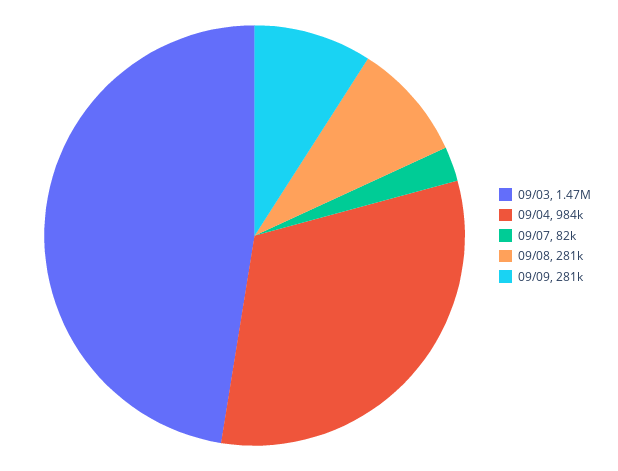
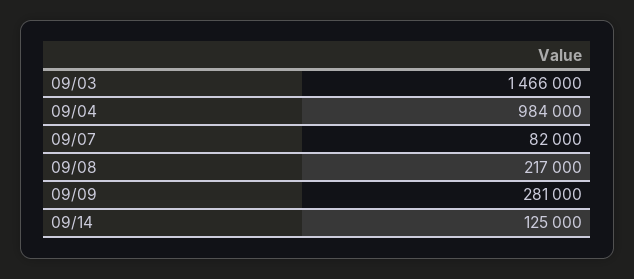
09/08: 281000 -> 217000
09/14: none -> 125000

